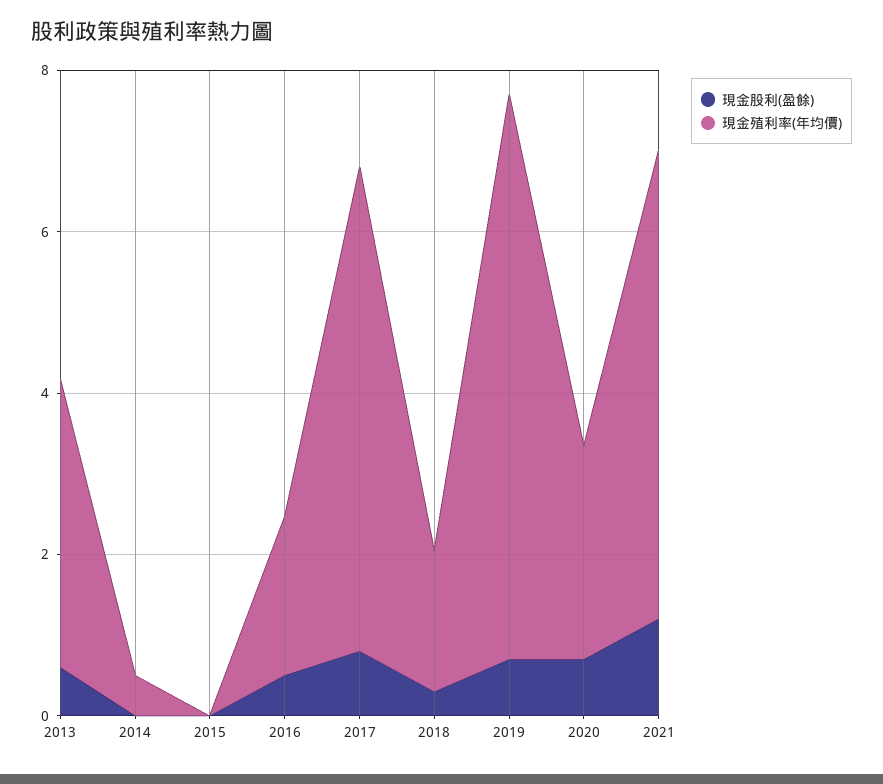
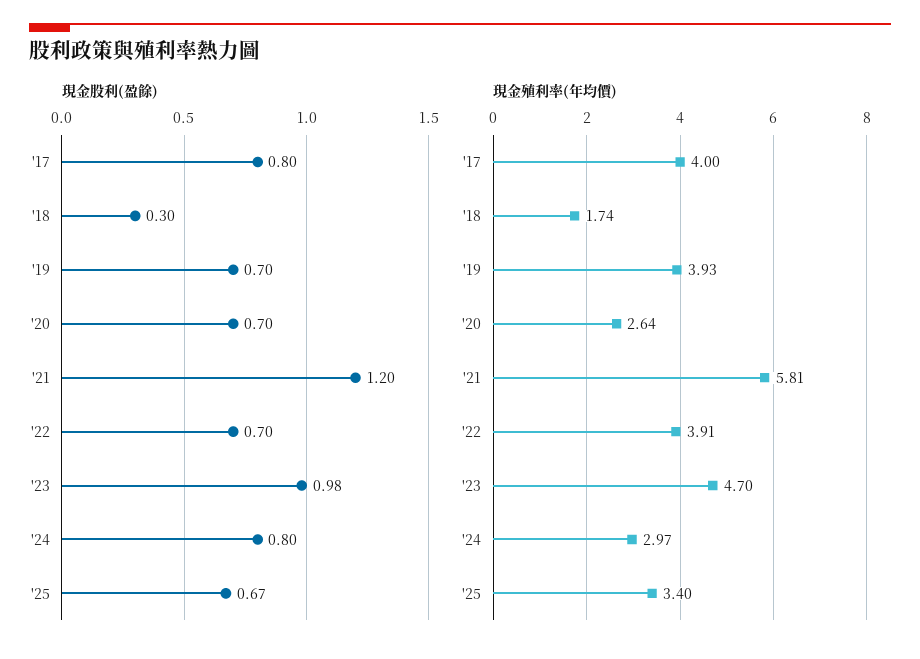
現金股利(盈餘), 2013: 0.5 -> none
現金殖利率(年均價), 2013: 3.5 -> none
現金股利(盈餘), 2014: 0 -> none
現金殖利率(年均價), 2014: 0.5 -> none
現金股利(盈餘), 2015: 0 -> none
現金殖利率(年均價), 2015: 0 -> none
現金股利(盈餘), 2016: 0.5 -> none
現金殖利率(年均價), 2016: 2 -> none
現金殖利率(年均價), 2017: 6 -> 4
現金殖利率(年均價), 2019: 7 -> 3.93
現金股利(盈餘), '22: none -> 0.7
現金股利(盈餘), '23: none -> 0.98
現金股利(盈餘), '24: none -> 0.8
現金股利(盈餘), '25: none -> 0.67
現金殖利率(年均價), '22: none -> 3.91
現金殖利率(年均價), '23: none -> 4.7
現金殖利率(年均價), '24: none -> 2.97
現金殖利率(年均價), '25: none -> 3.4

